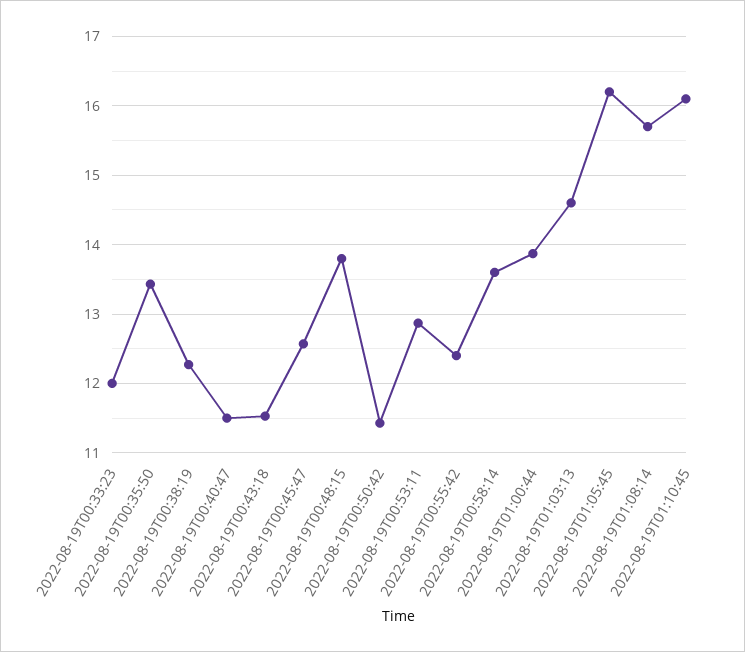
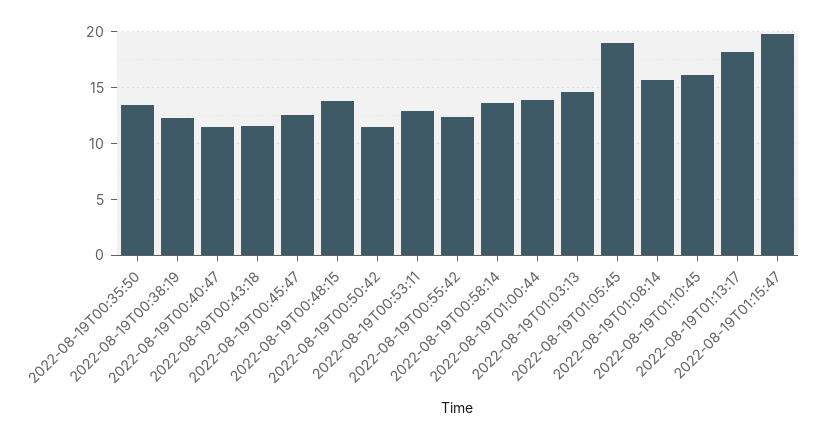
2022-08-19T00:33:23: 12 -> none
2022-08-19T01:05:45: 16.2 -> 19
2022-08-19T01:13:17: none -> 18
2022-08-19T01:15:47: none -> 20

